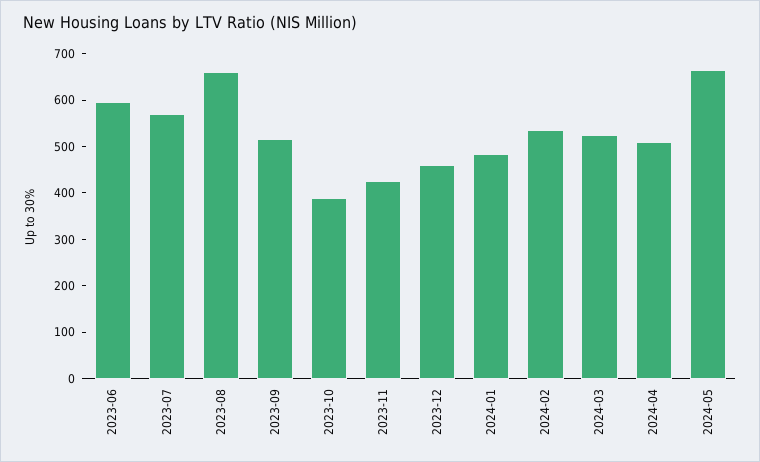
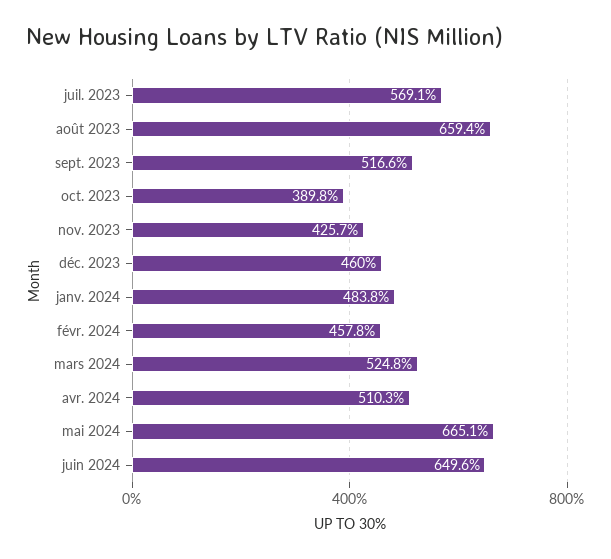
2023-06: 600 -> none
2024-02: 540 -> 457.8
juin 2024: none -> 649.6

